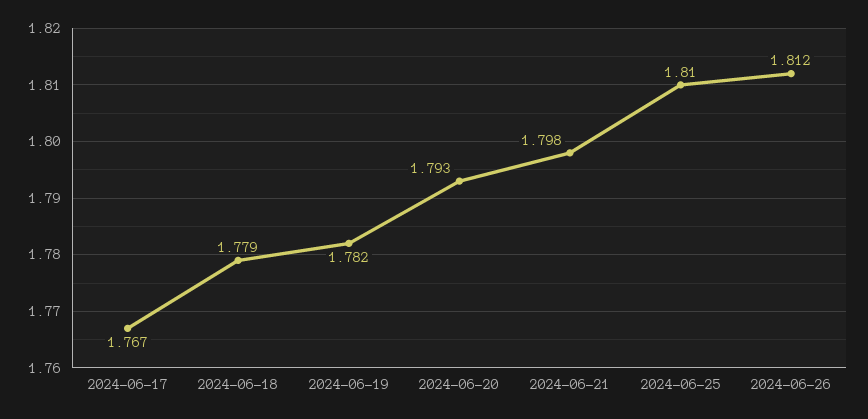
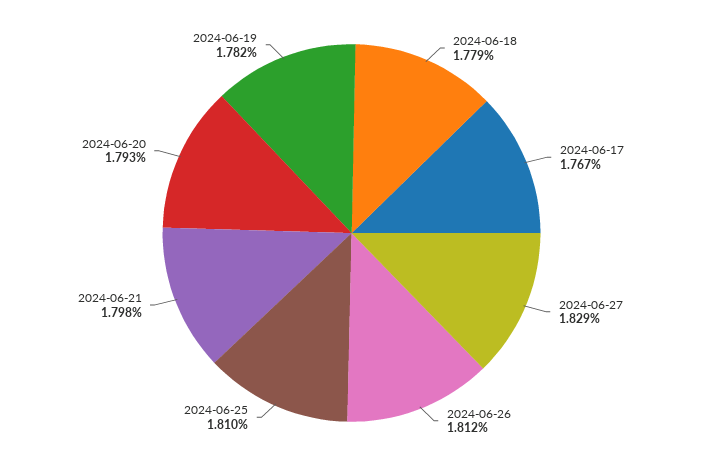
2024-06-27: none -> 1.829

